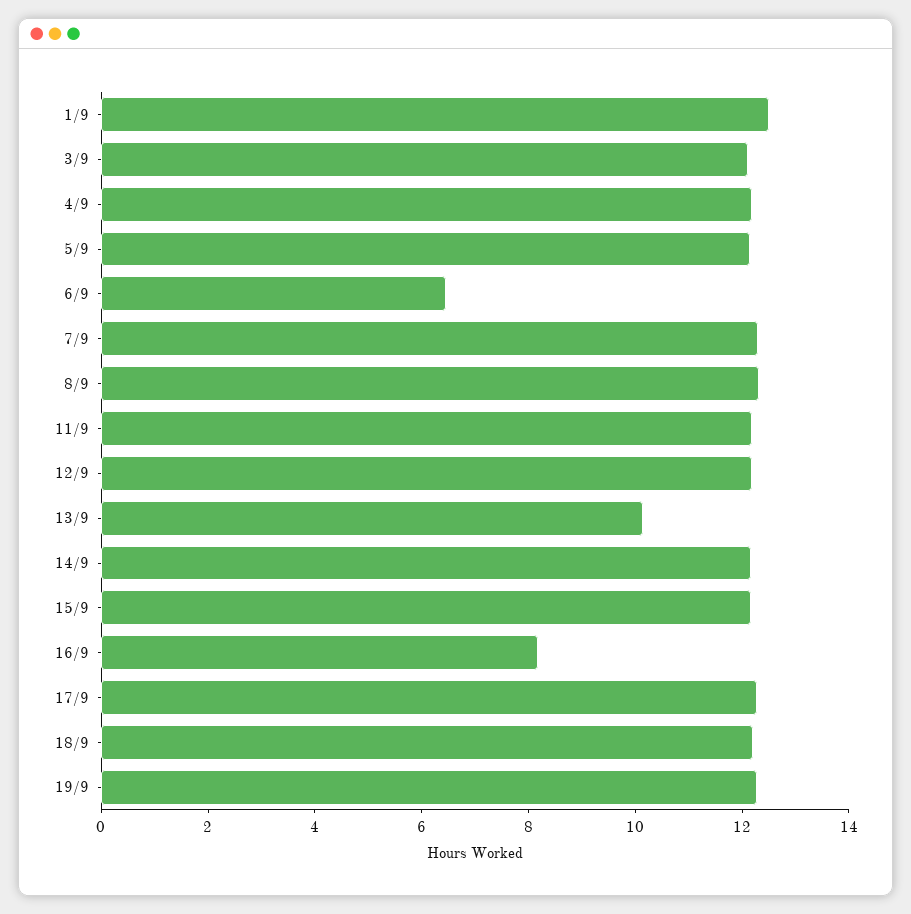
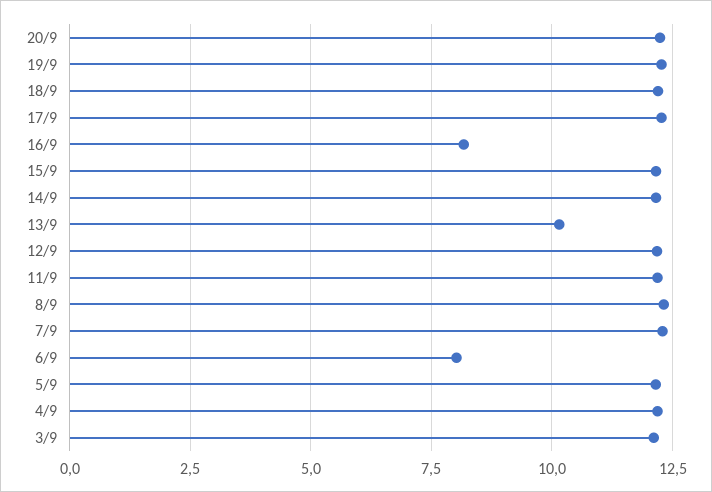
1/9: 12.5 -> none
6/9: 6.5 -> 8
20/9: none -> 12.25

